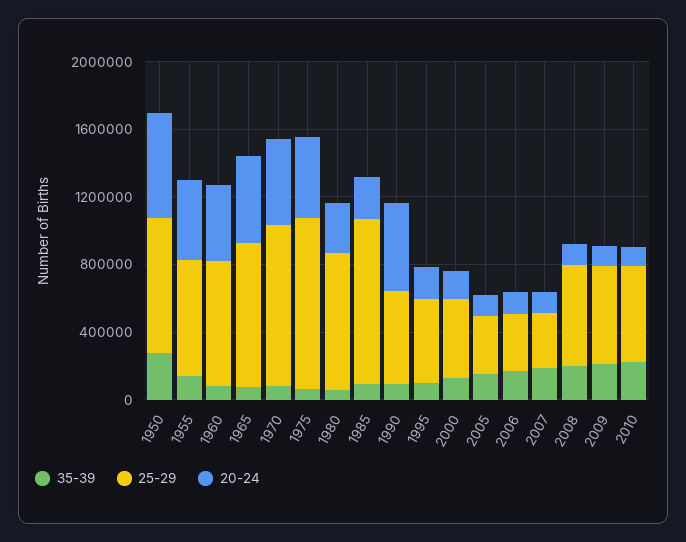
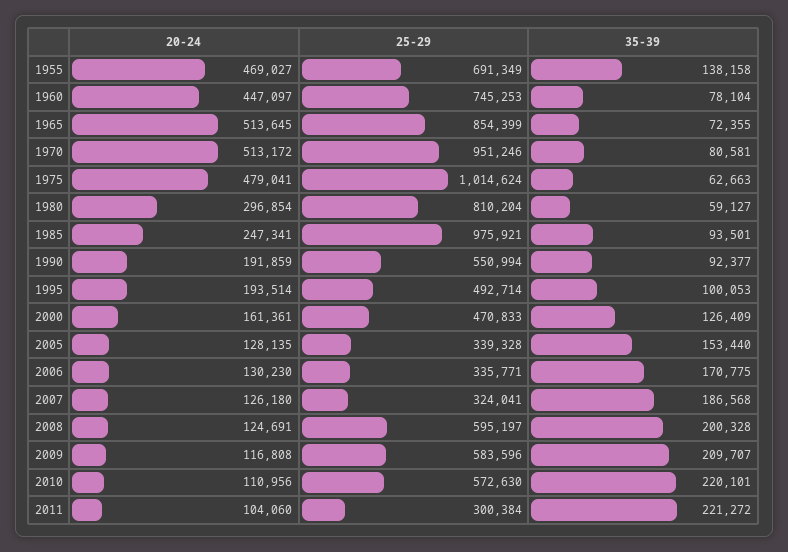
35-39, 1950: 300000 -> none
25-29, 1950: 800000 -> none
20-24, 1950: 600000 -> none
20-24, 1990: 500000 -> 191859
20-24, 2011: none -> 104060
25-29, 2011: none -> 300384
35-39, 2011: none -> 221272

